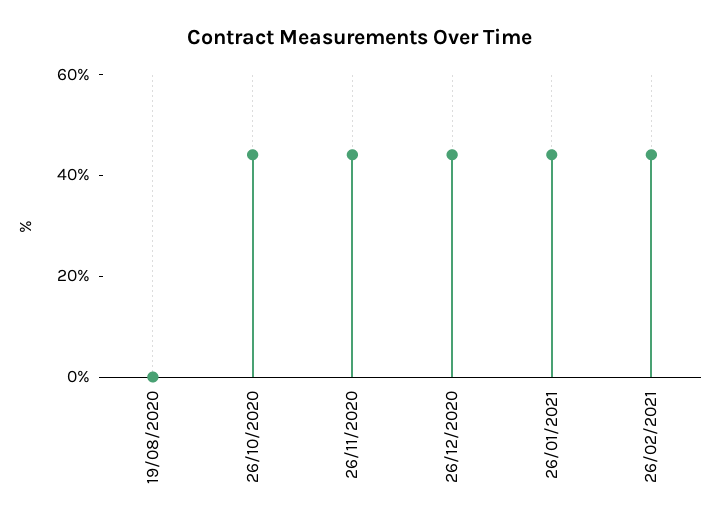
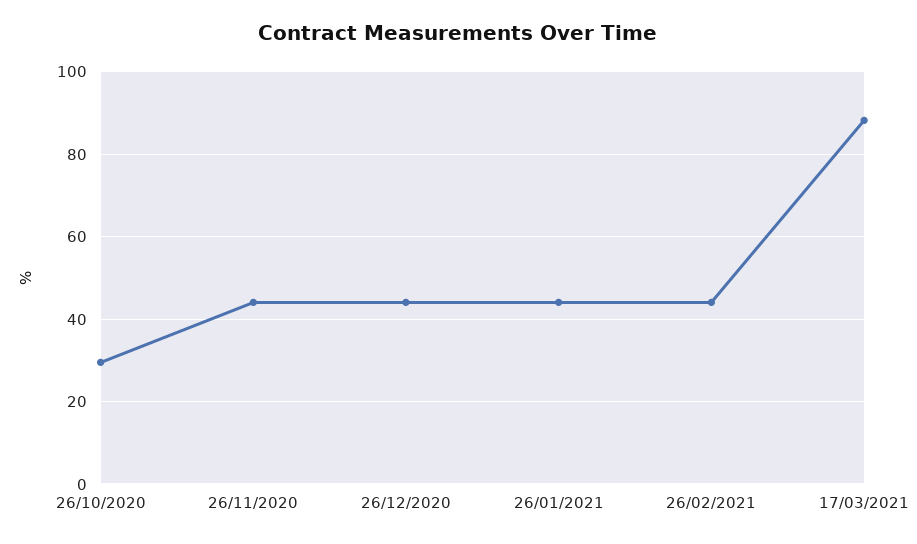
19/08/2020: 0 -> none
26/10/2020: 45 -> 30
17/03/2021: none -> 88

